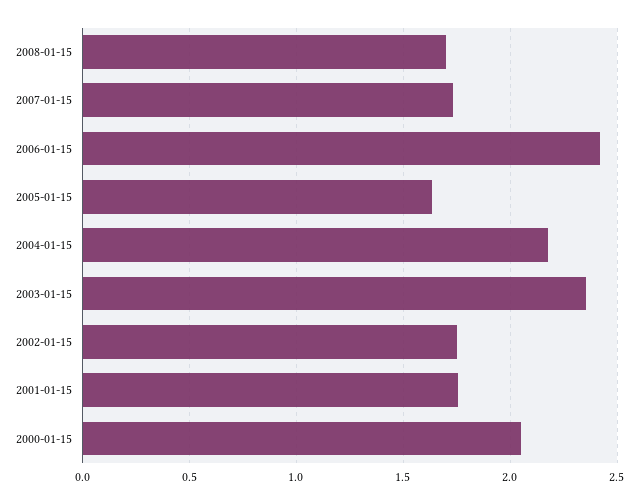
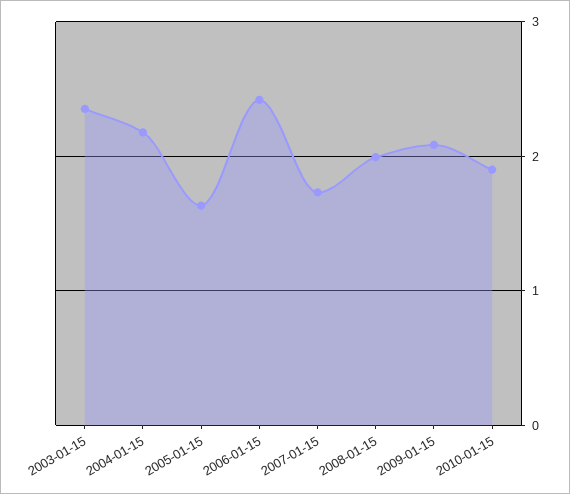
2008-01-15: 1.7 -> 2
2002-01-15: 1.75 -> none
2001-01-15: 1.75 -> none
2000-01-15: 2.05 -> none
2009-01-15: none -> 2.1
2010-01-15: none -> 1.9

